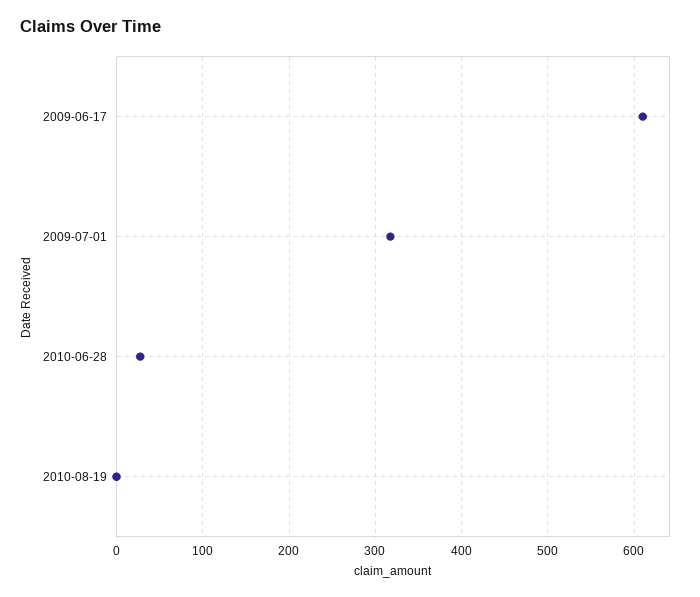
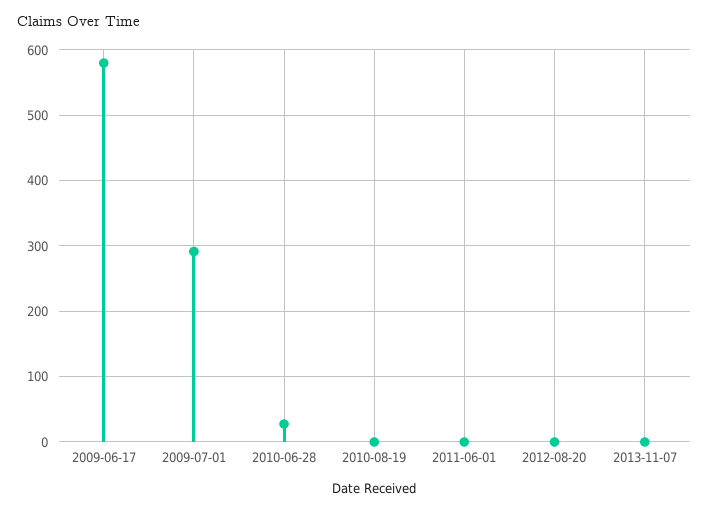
2009-06-17: 610 -> 580
2009-07-01: 320 -> 290
2011-06-01: none -> 0
2012-08-20: none -> 0
2013-11-07: none -> 0

